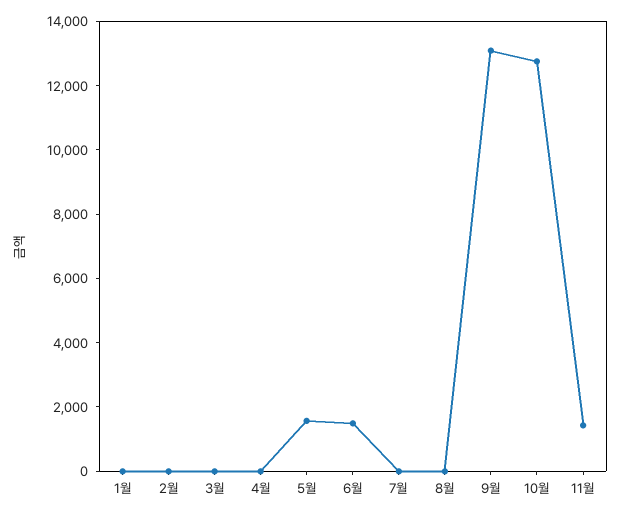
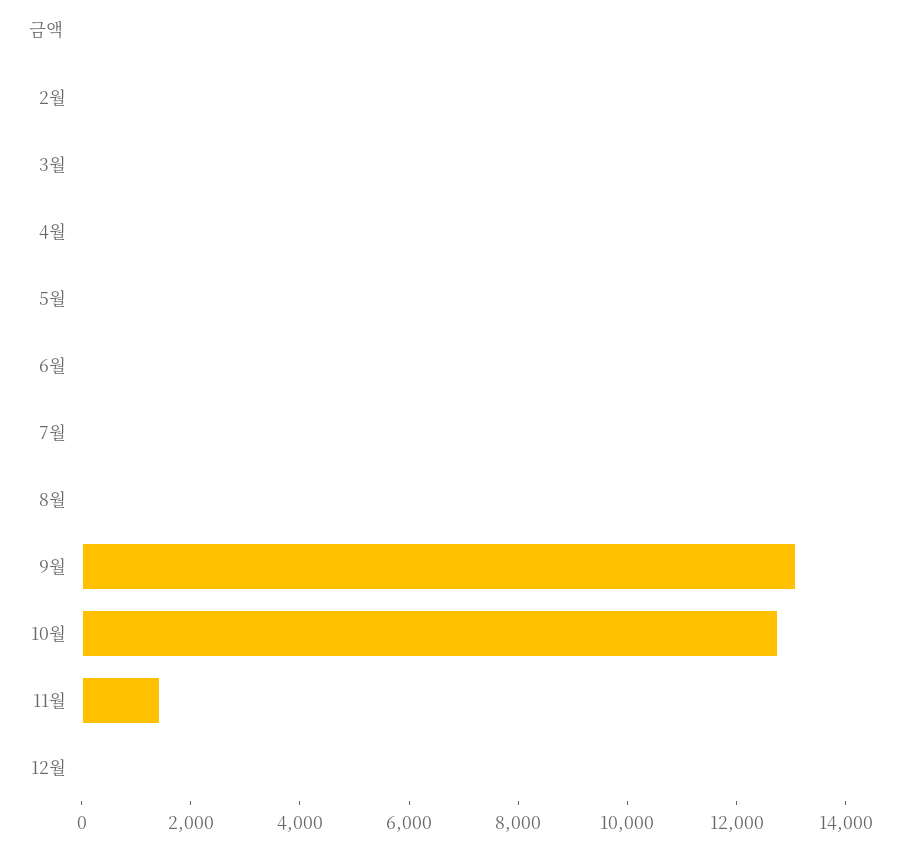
1월: 0 -> none
5월: 1500 -> 0
6월: 1500 -> 0
12월: none -> 0

